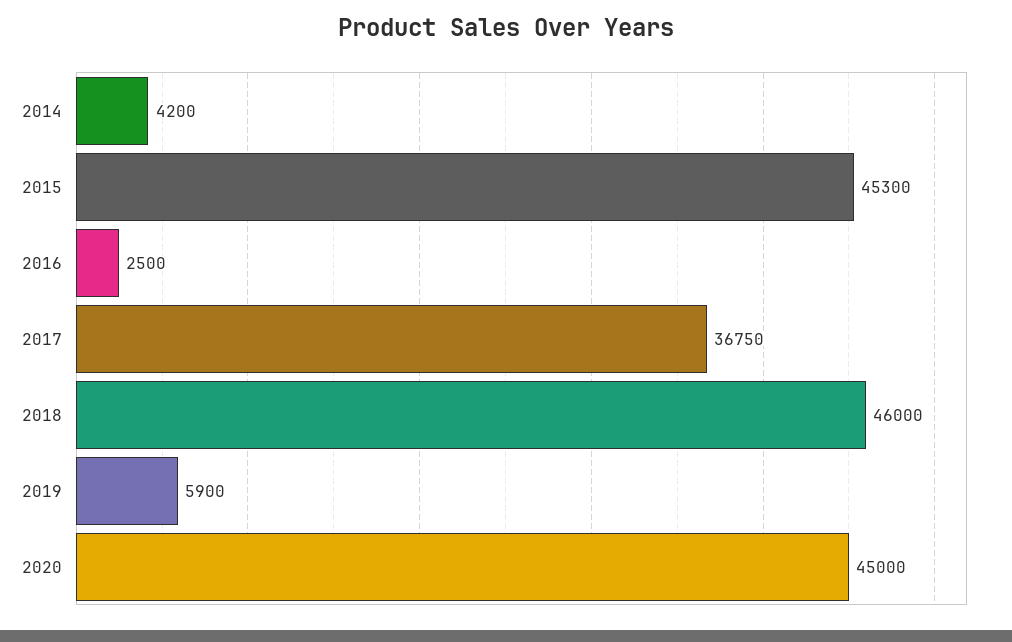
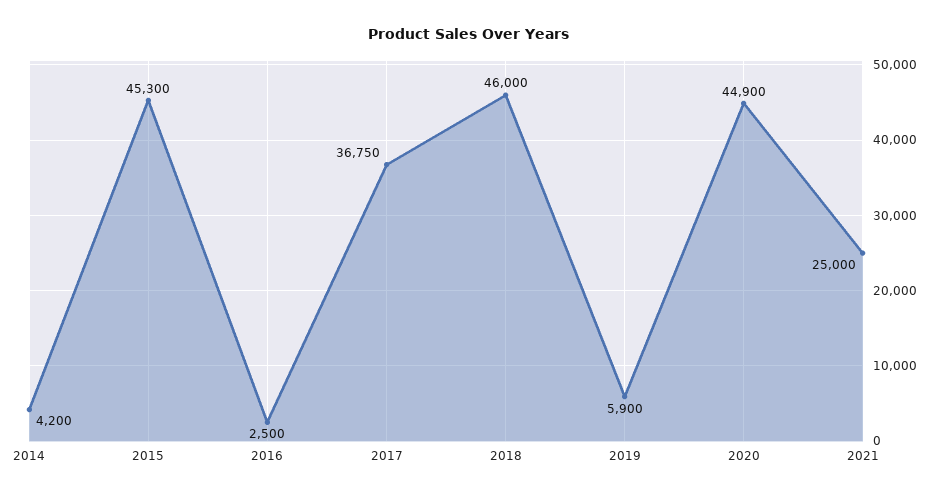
2020: 45000 -> 44900
2021: none -> 25000

